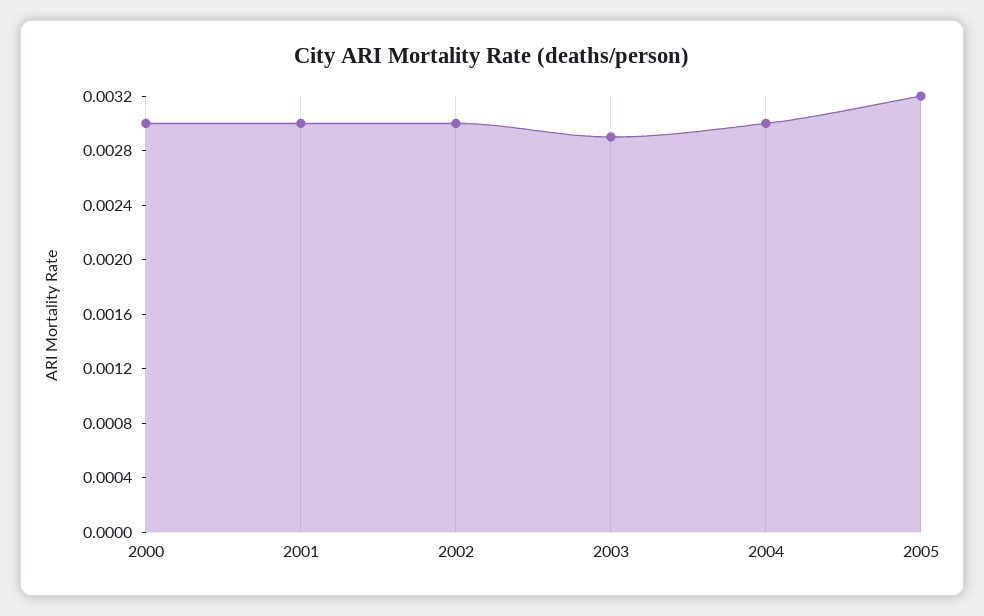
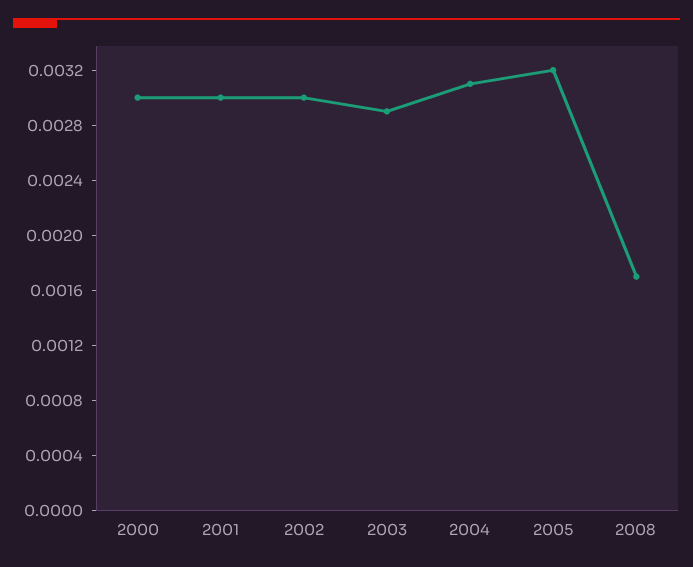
2004: 0.003 -> 0.0031
2008: none -> 0.0017

